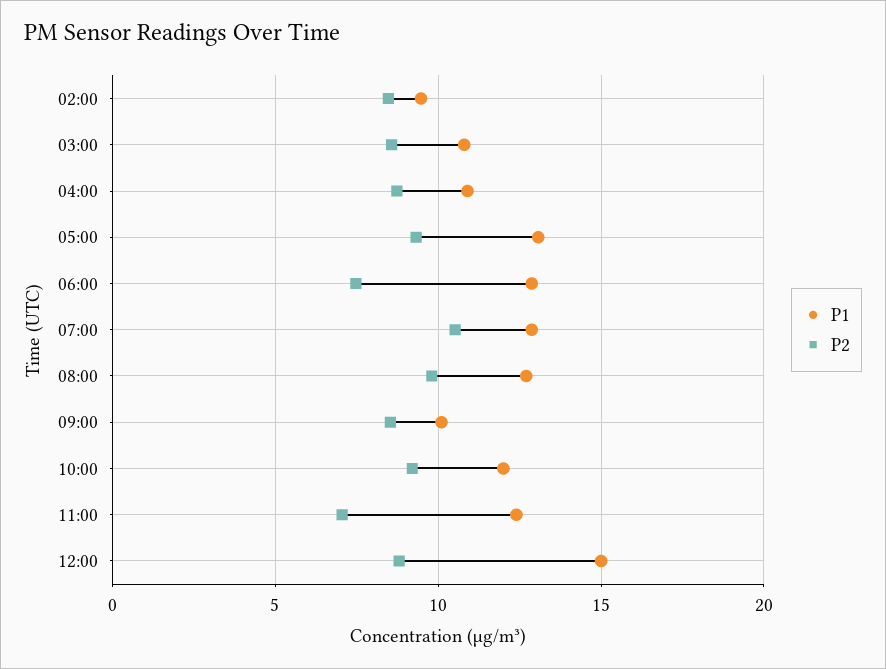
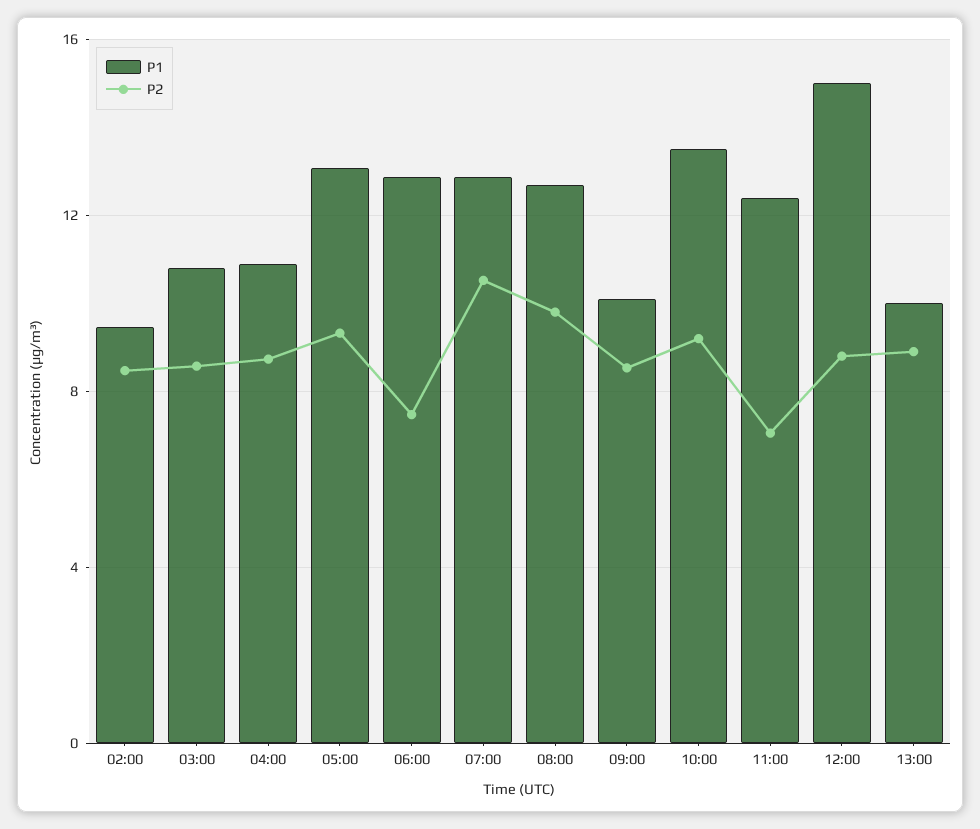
P1, 10:00: 12 -> 13.5
P1, 13:00: none -> 10
P2, 13:00: none -> 9

